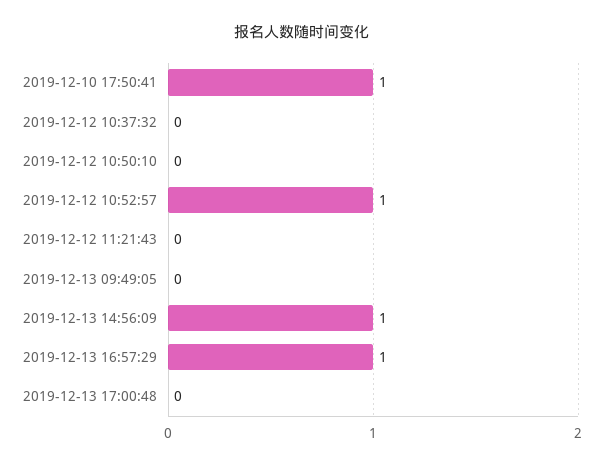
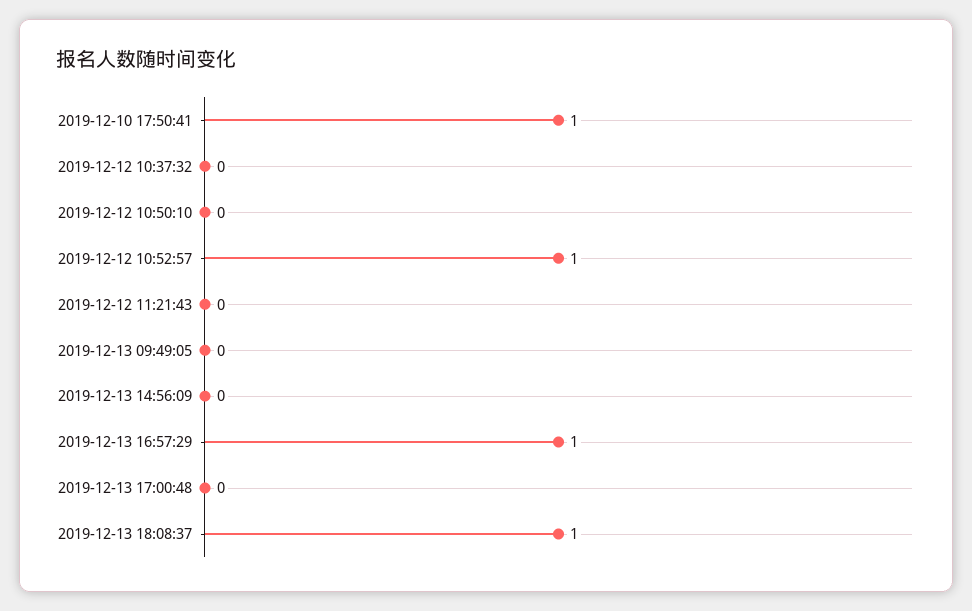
2019-12-13 14:56:09: 1 -> 0
2019-12-13 18:08:37: none -> 1

